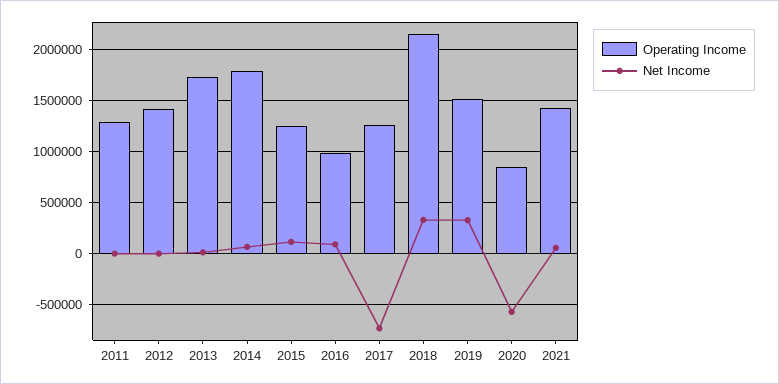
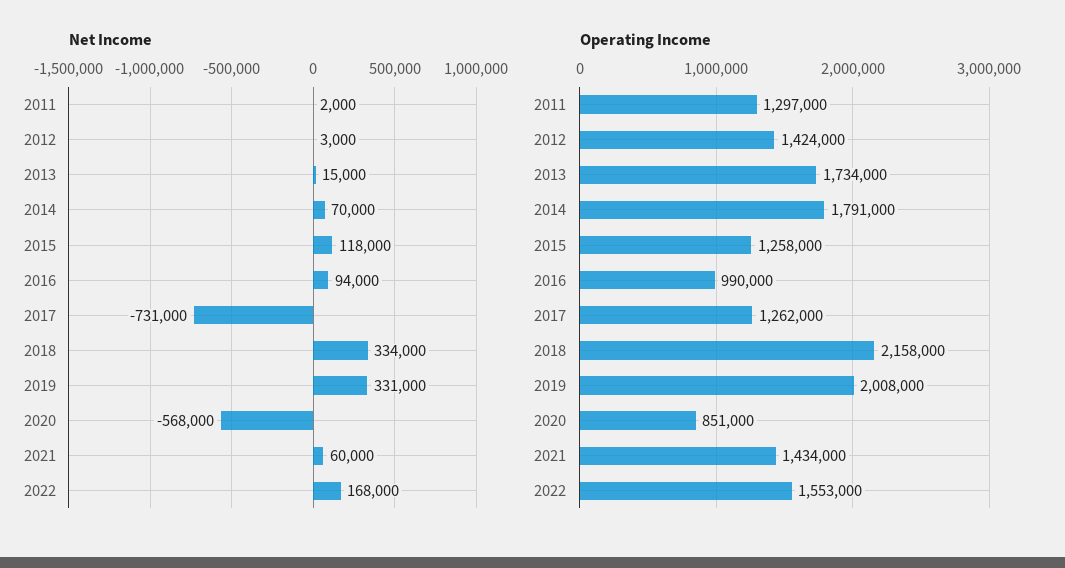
Operating Income, 2019: 1500000 -> 2008000
Net Income, 2022: none -> 168000
Operating Income, 2022: none -> 1553000

